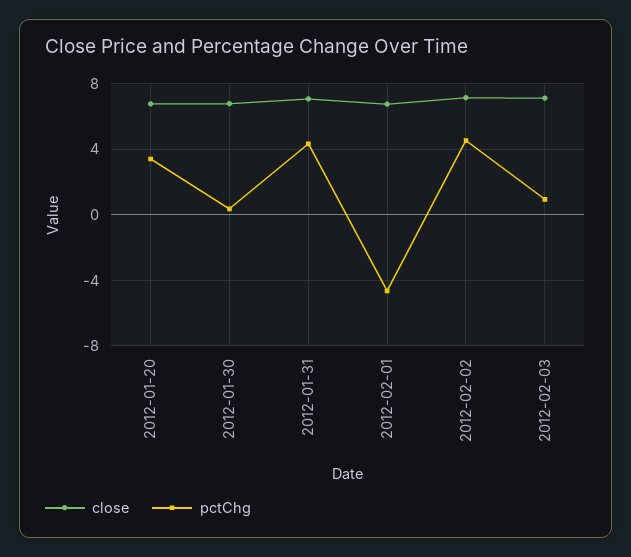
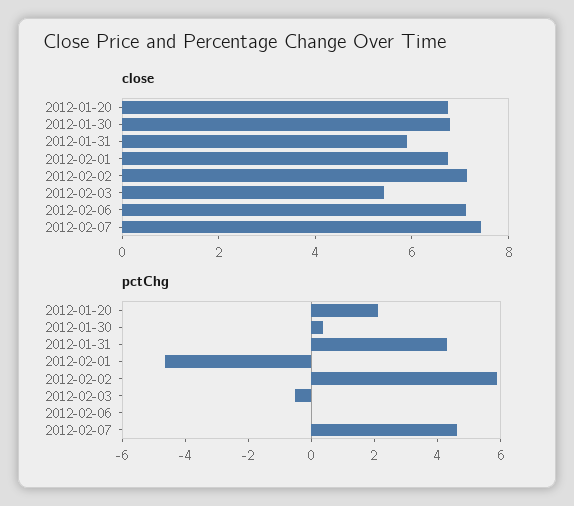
pctChg, 2012-01-20: 3.5 -> 2
close, 2012-01-31: 7 -> 6
pctChg, 2012-02-02: 4.5 -> 6
close, 2012-02-03: 7 -> 5.5
pctChg, 2012-02-03: 1 -> -0.5
close, 2012-02-06: none -> 7
close, 2012-02-07: none -> 7.5
pctChg, 2012-02-06: none -> 0
pctChg, 2012-02-07: none -> 4.5

